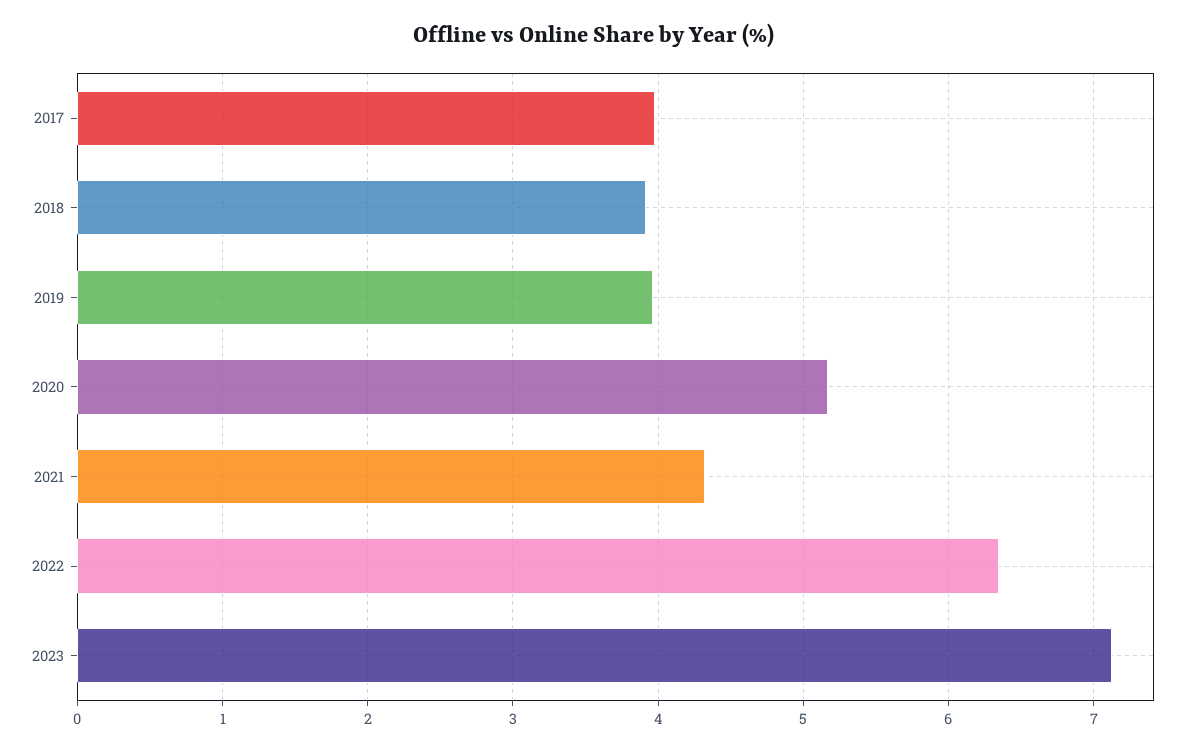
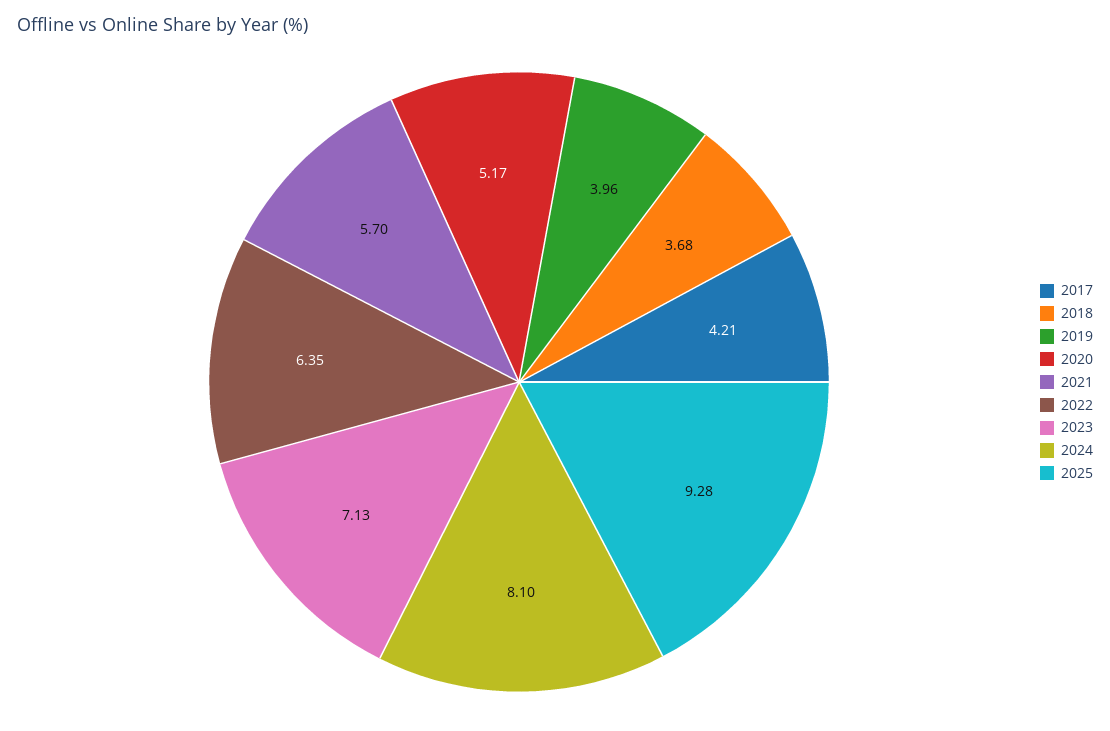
2017: 4 -> 4.21
2018: 3.9 -> 3.68
2021: 4.3 -> 5.7
2024: none -> 8.1
2025: none -> 9.28

